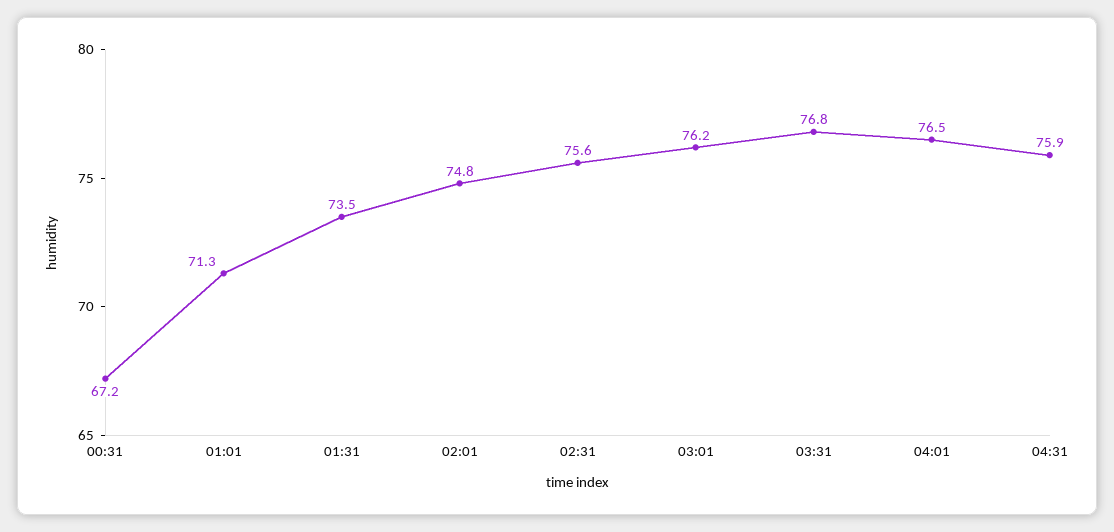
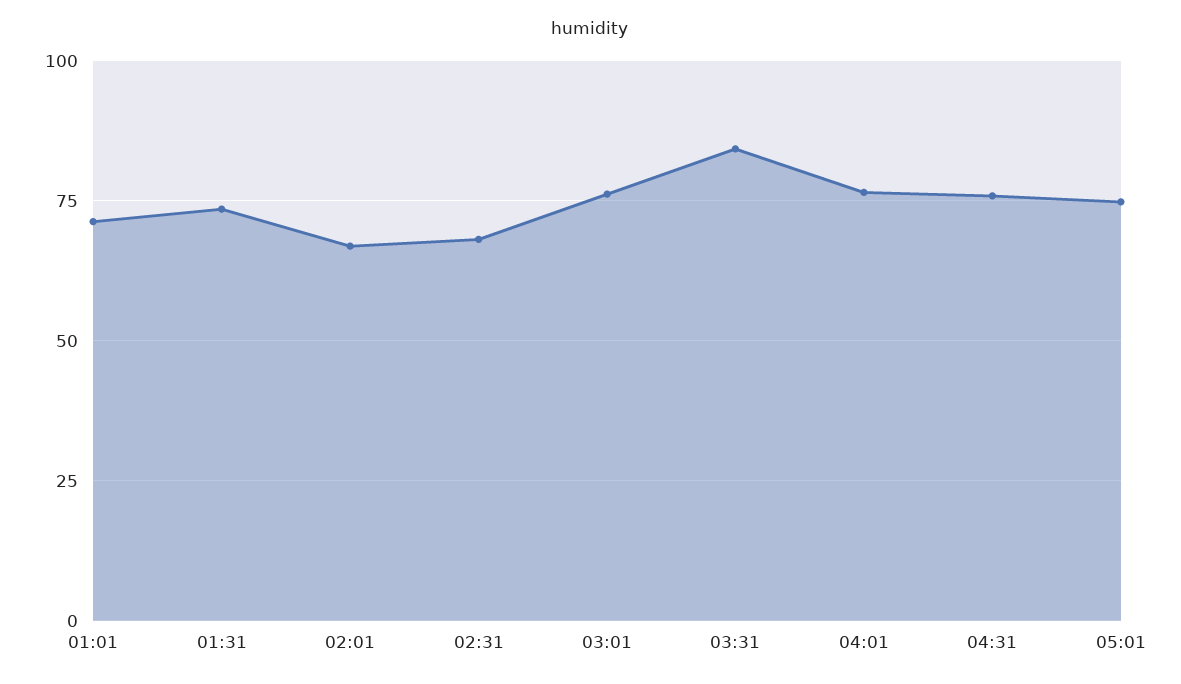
00:31: 67.2 -> none
02:01: 74.8 -> 67.5
02:31: 75.6 -> 67.5
03:31: 76.8 -> 85
05:01: none -> 75

